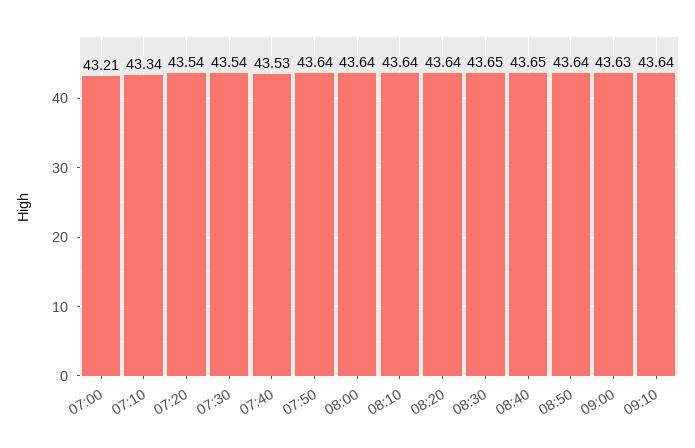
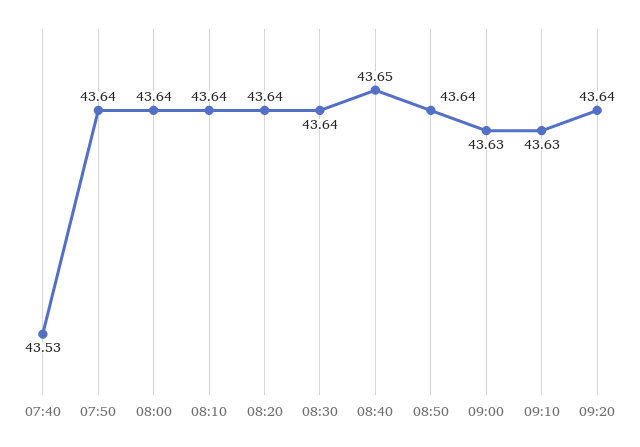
07:00: 43.21 -> none
07:10: 43.34 -> none
07:20: 43.54 -> none
07:30: 43.54 -> none
08:30: 43.65 -> 43.64
09:10: 43.64 -> 43.63
09:20: none -> 43.64

